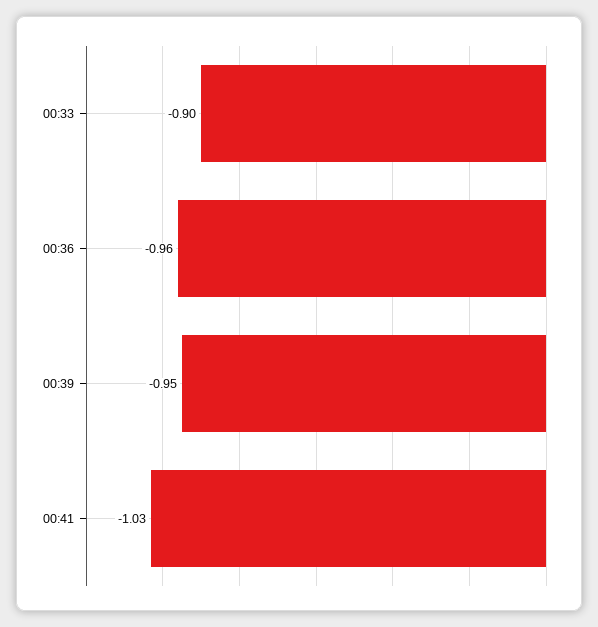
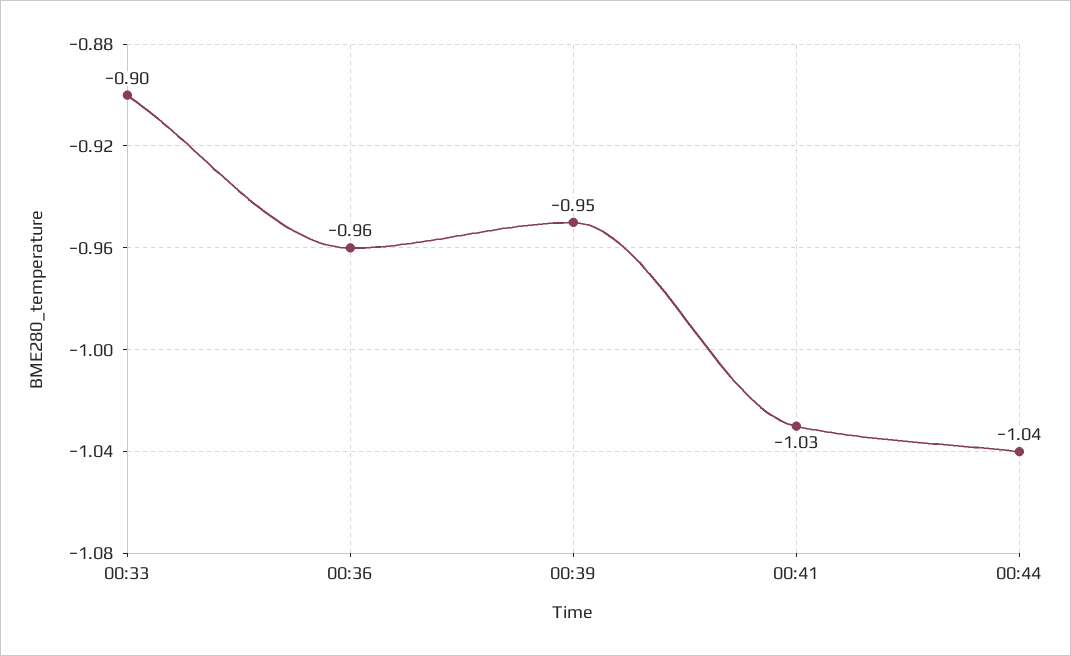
00:44: none -> -1.04

